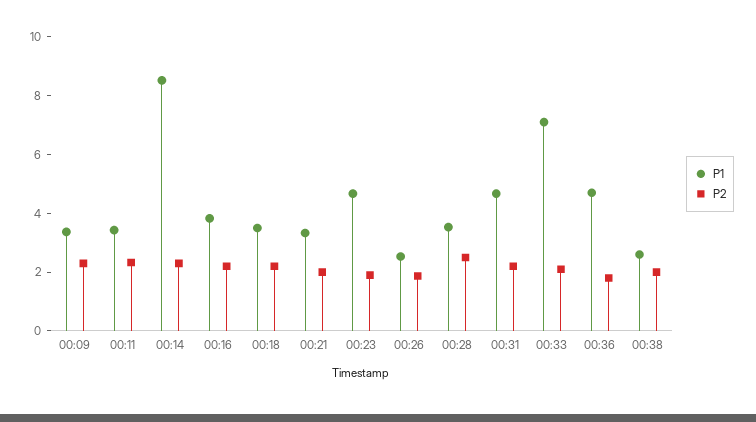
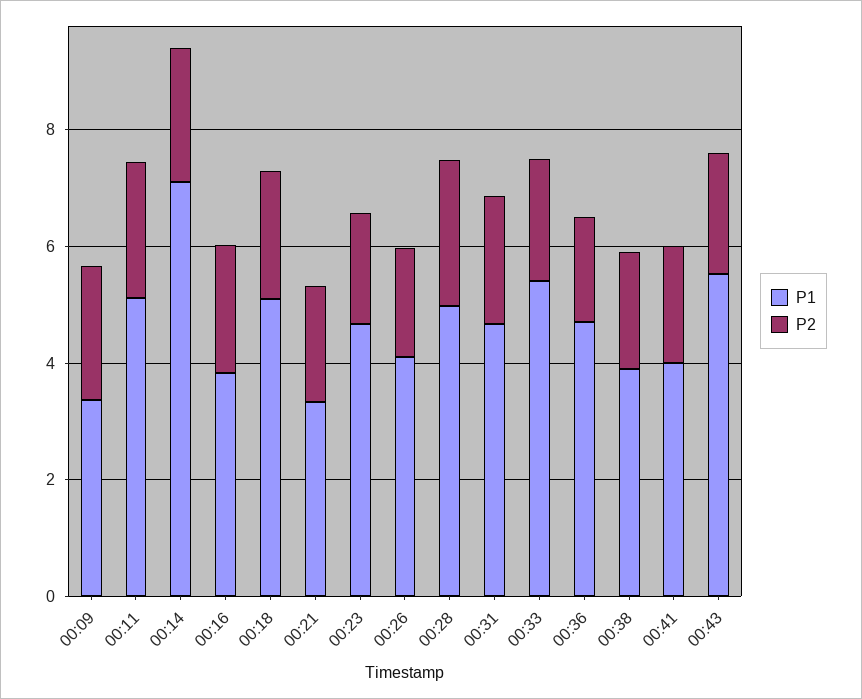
P1, 00:11: 3.5 -> 5
P1, 00:14: 8.5 -> 7
P1, 00:18: 3.5 -> 5
P1, 00:26: 2.5 -> 4
P1, 00:28: 3.5 -> 5
P1, 00:33: 7 -> 5.5
P1, 00:38: 2.5 -> 4
P1, 00:41: none -> 4
P2, 00:41: none -> 2
P1, 00:43: none -> 5.5
P2, 00:43: none -> 2

